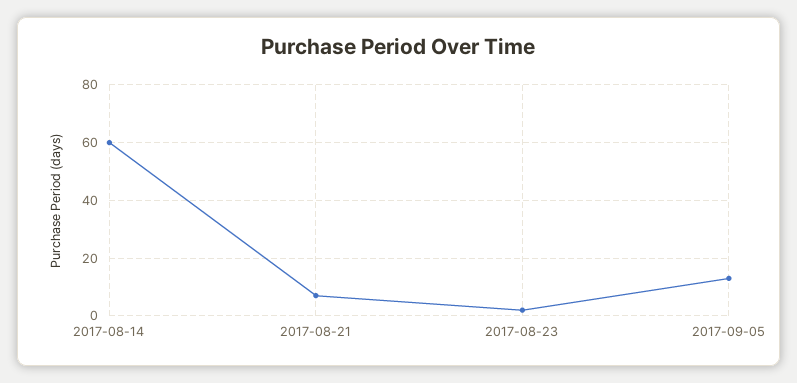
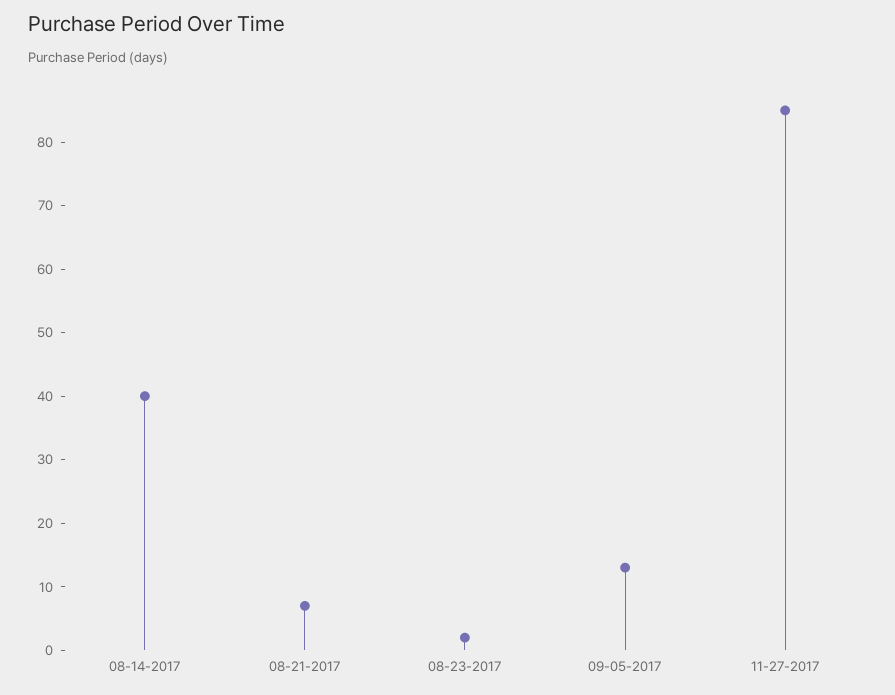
2017-08-14: 60 -> 40
11-27-2017: none -> 85

